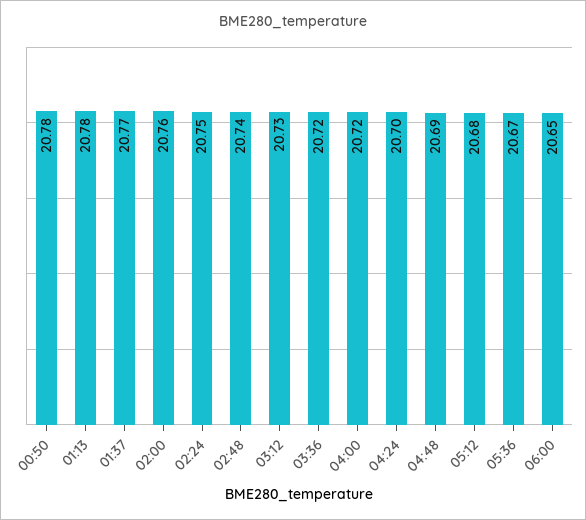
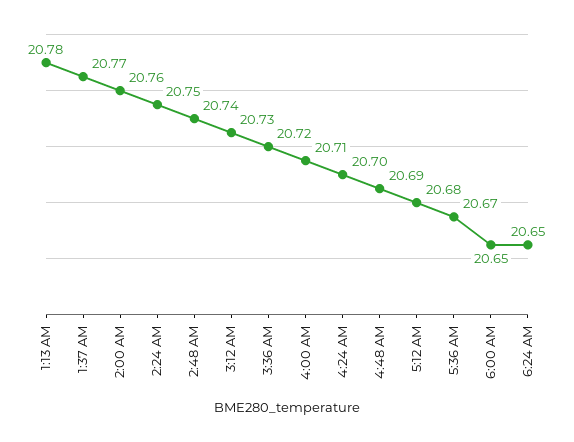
00:50: 20.78 -> none
04:00: 20.72 -> 20.71
6:24 AM: none -> 20.65

